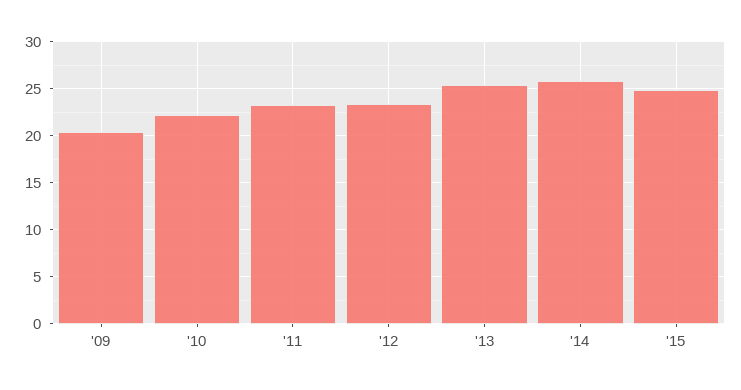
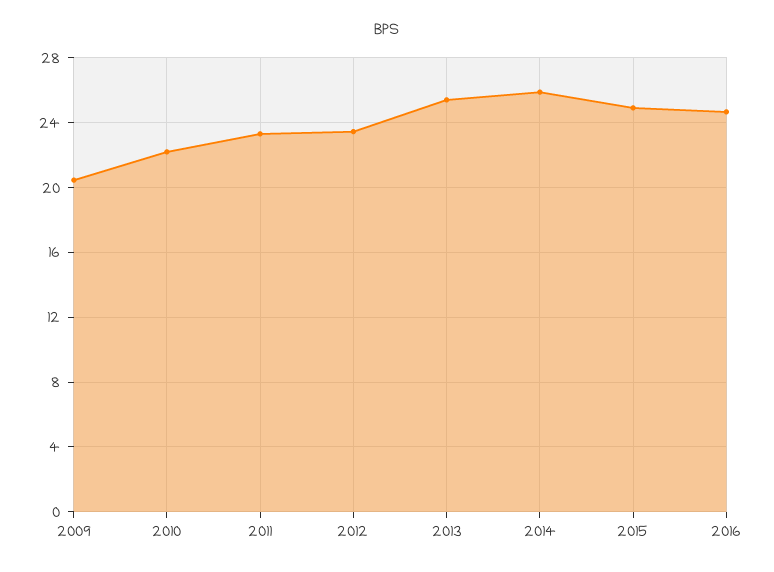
2016: none -> 24.5

